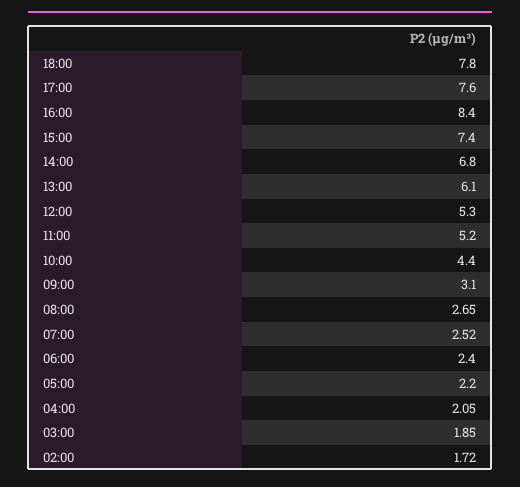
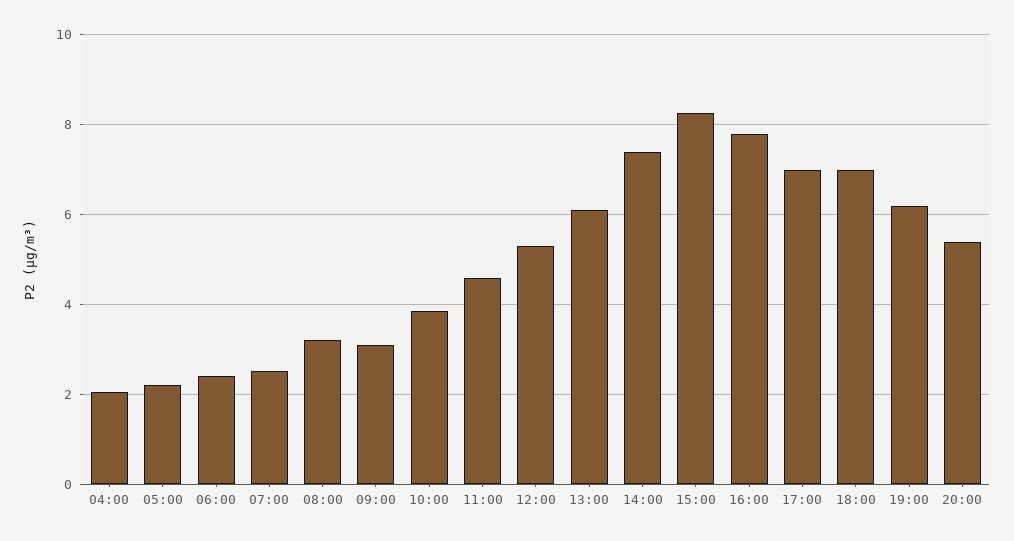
18:00: 7.8 -> 7
17:00: 7.6 -> 7
16:00: 8.4 -> 7.8
15:00: 7.4 -> 8.2
14:00: 6.8 -> 7.4
11:00: 5.2 -> 4.6
10:00: 4.4 -> 3.8
08:00: 2.65 -> 3.2
03:00: 1.85 -> none
02:00: 1.72 -> none
19:00: none -> 6.2
20:00: none -> 5.4

